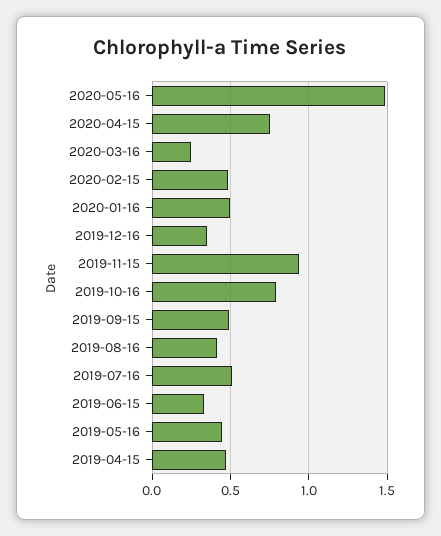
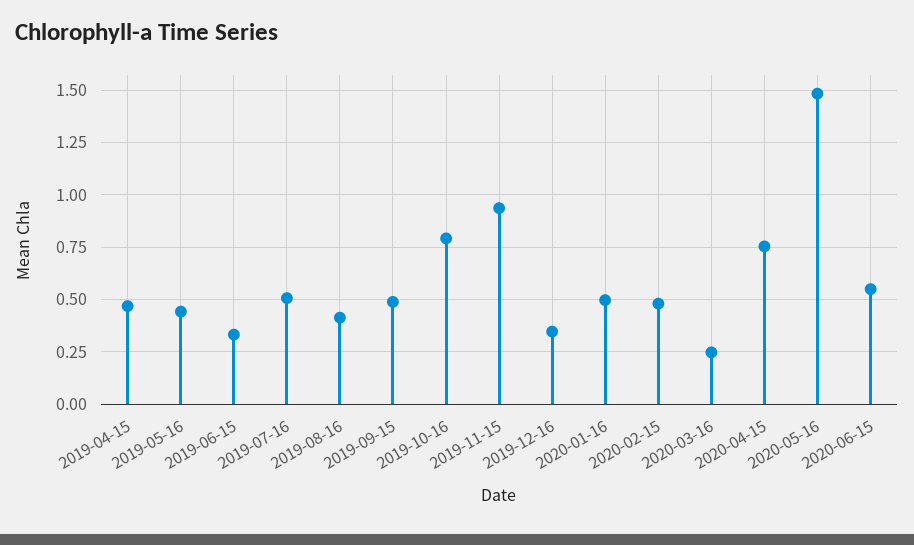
2020-06-15: none -> 0.55

